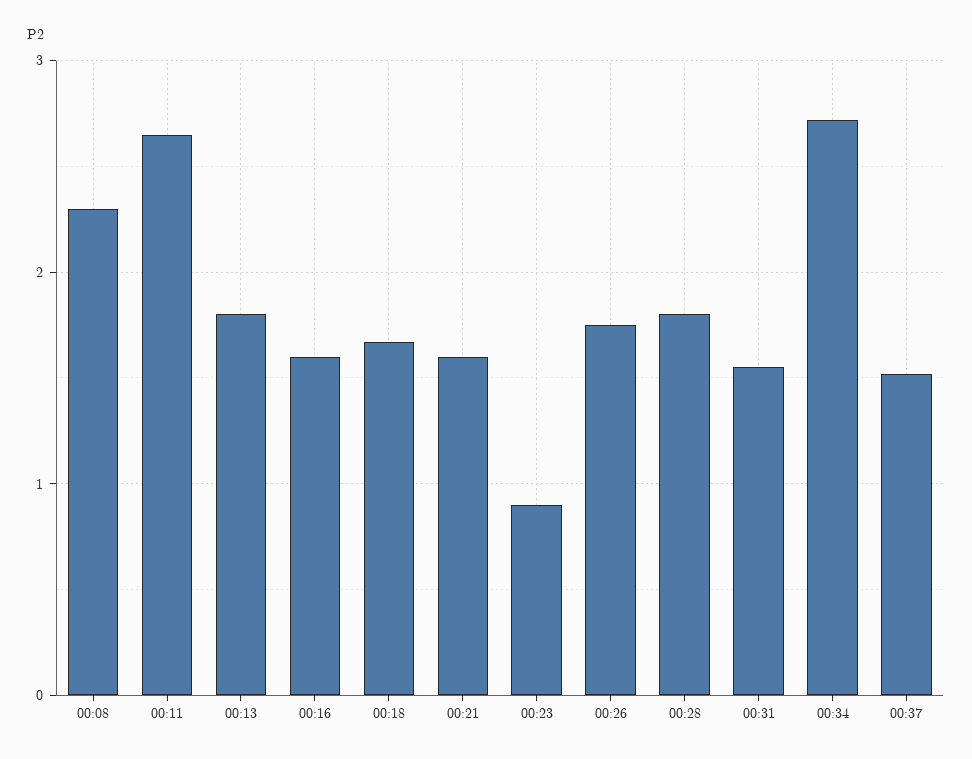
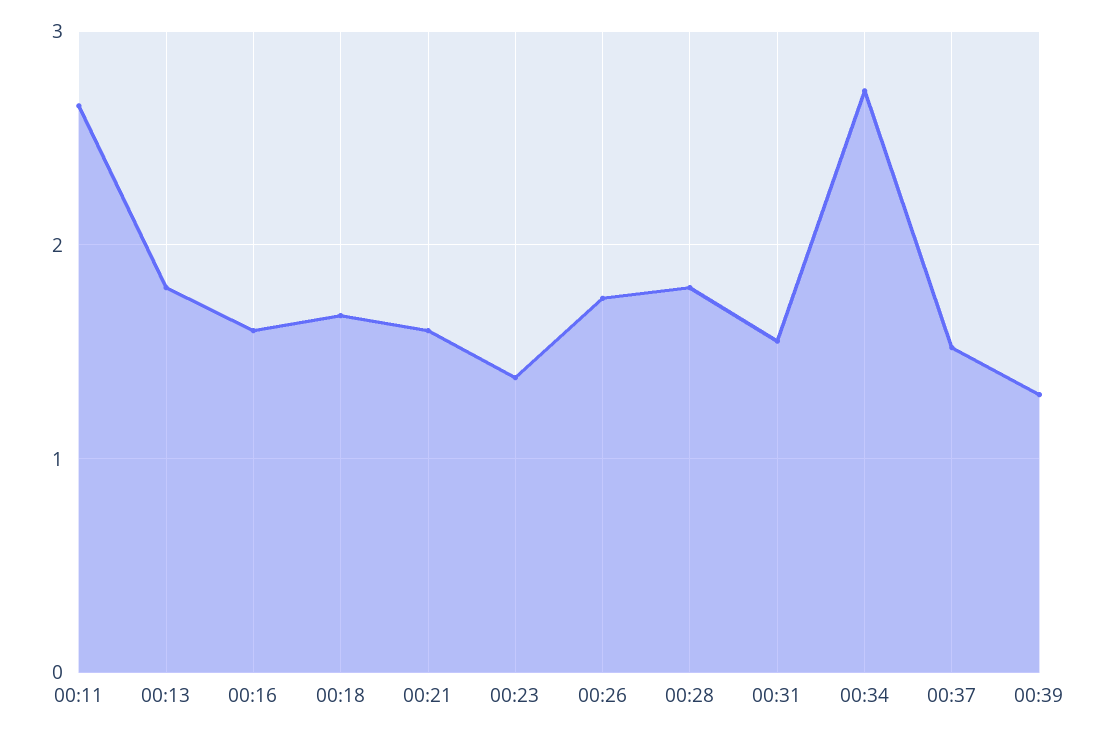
00:08: 2.3 -> none
00:23: 0.9 -> 1.4
00:39: none -> 1.3

